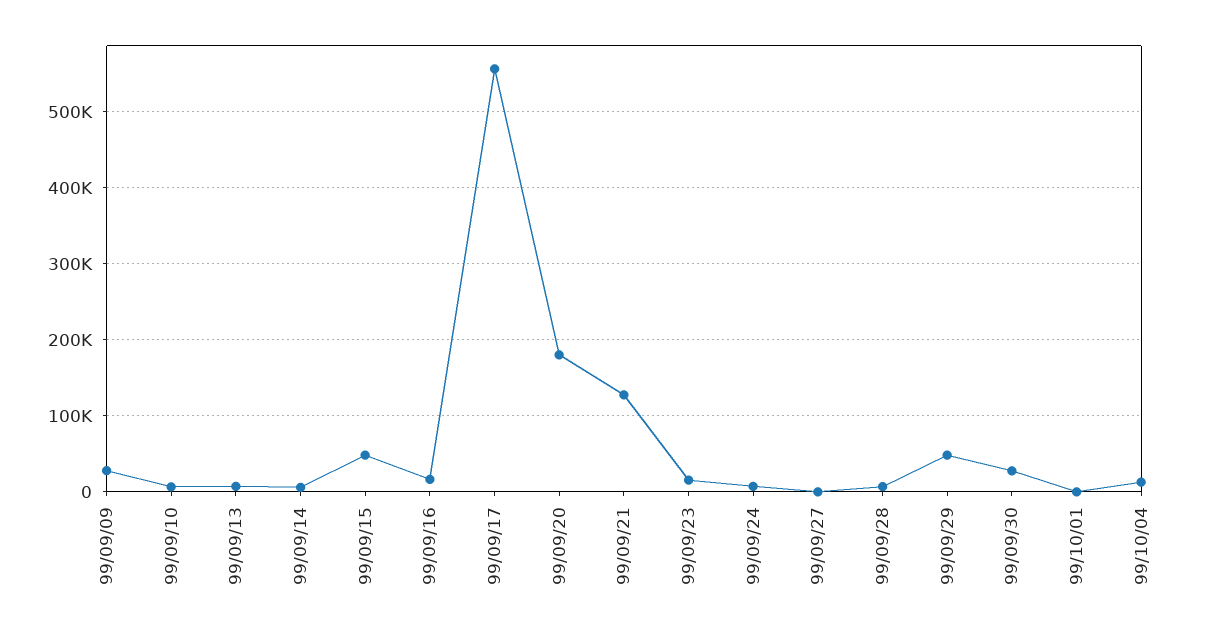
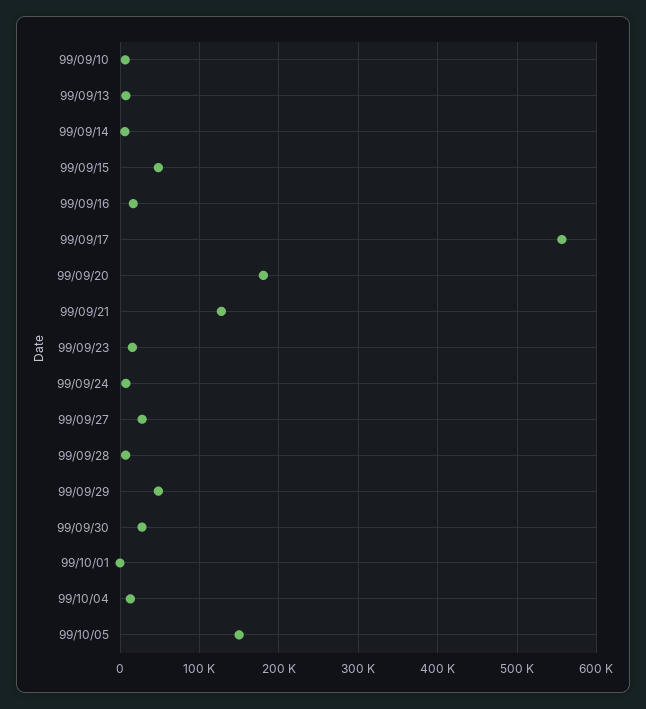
99/09/09: 30000 -> none
99/09/27: 0 -> 30000
99/10/05: none -> 150000

